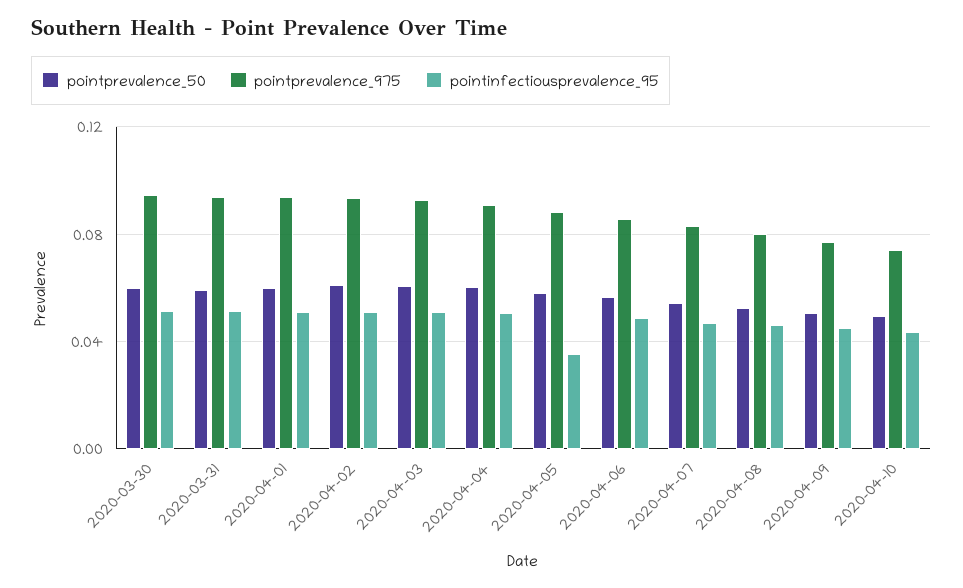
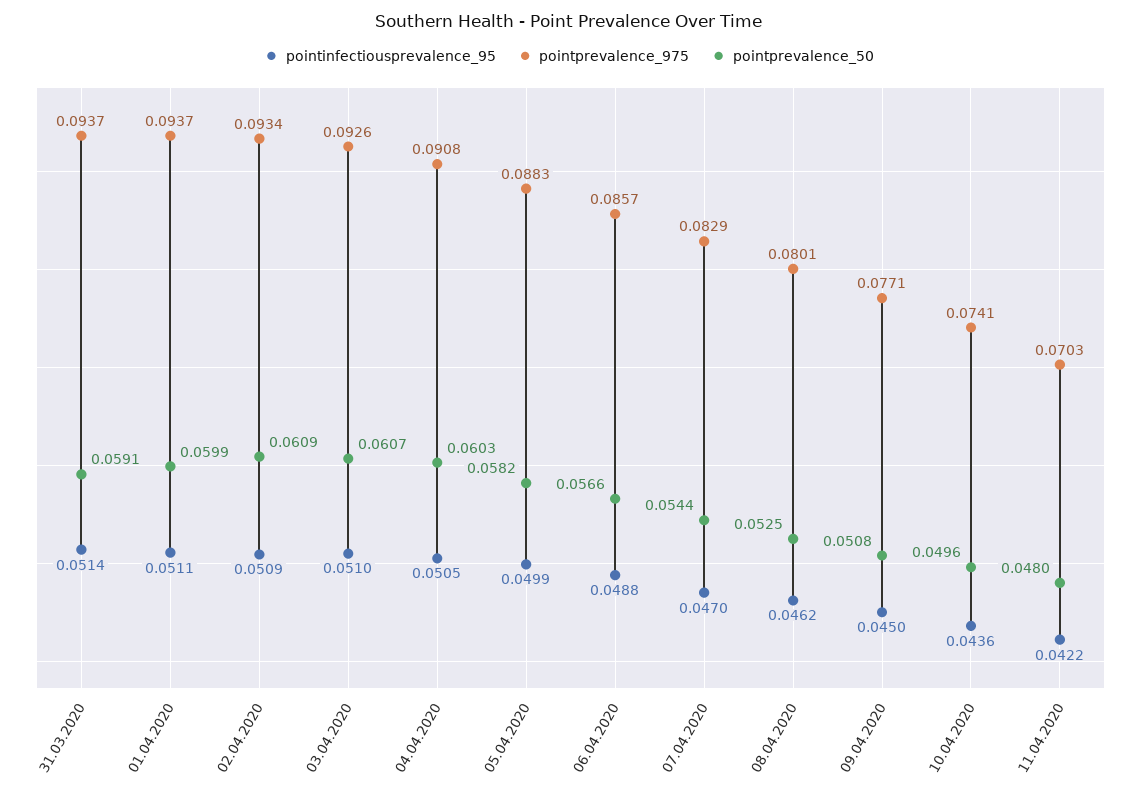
pointprevalence_50, 2020-03-30: 0.06 -> none
pointprevalence_975, 2020-03-30: 0.095 -> none
pointinfectiousprevalence_95, 2020-03-30: 0.05 -> none
pointinfectiousprevalence_95, 2020-04-05: 0.035 -> 0.0499
pointinfectiousprevalence_95, 11.04.2020: none -> 0.0422
pointprevalence_975, 11.04.2020: none -> 0.0703
pointprevalence_50, 11.04.2020: none -> 0.048

